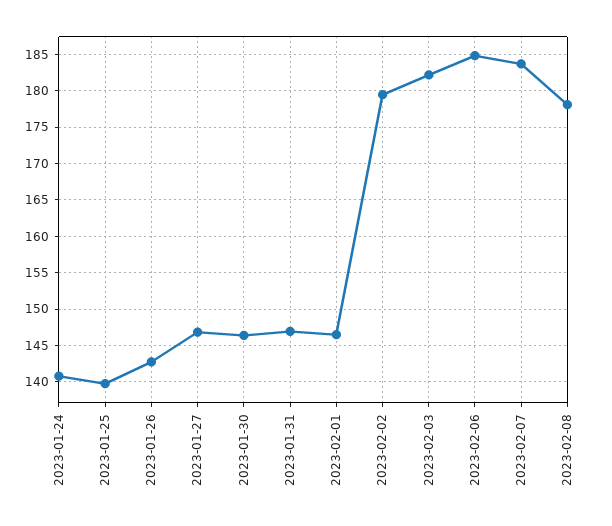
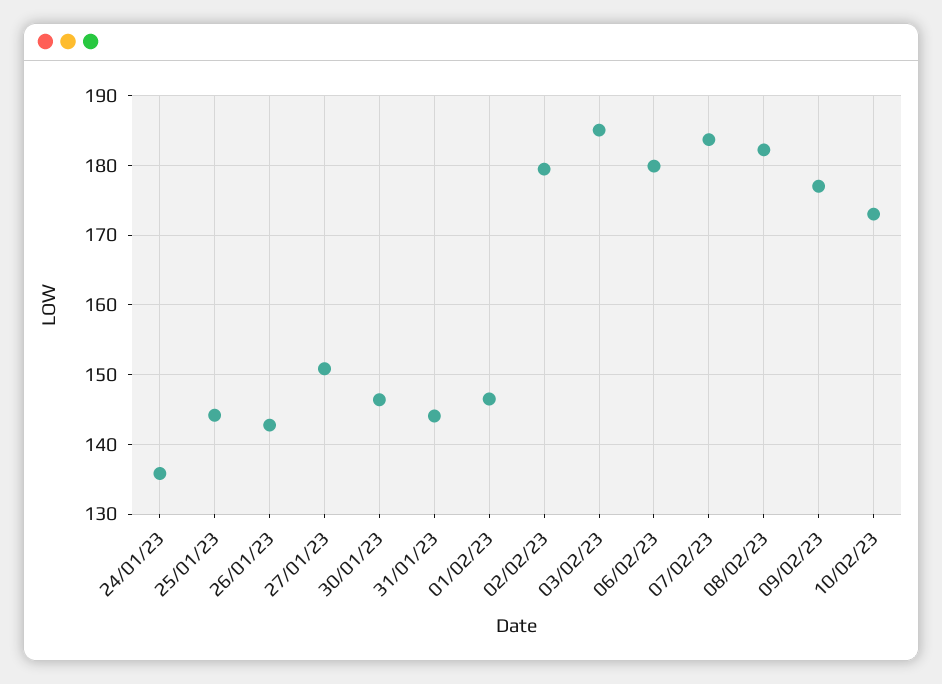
2023-01-24: 141 -> 136
2023-01-25: 140 -> 144
2023-01-27: 147 -> 151
2023-01-31: 147 -> 144
2023-02-03: 182 -> 185
2023-02-06: 185 -> 180
2023-02-08: 178 -> 182
09/02/23: none -> 177
10/02/23: none -> 173

